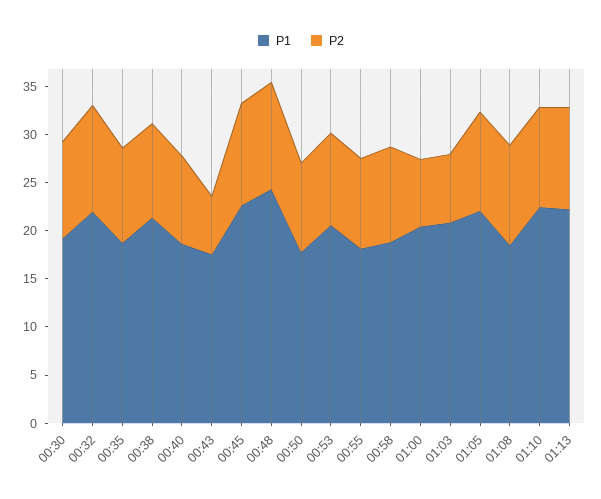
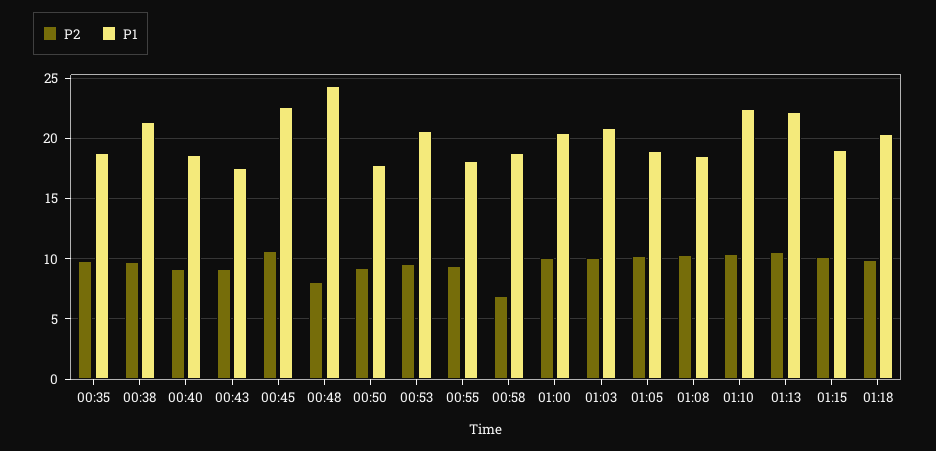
P1, 00:30: 19 -> none
P2, 00:30: 10 -> none
P1, 00:32: 22 -> none
P2, 00:32: 11 -> none
P2, 00:43: 6 -> 9
P2, 00:48: 11 -> 8
P2, 00:58: 10 -> 7
P2, 01:00: 7 -> 10
P2, 01:03: 7 -> 10
P1, 01:05: 22 -> 19
P2, 01:15: none -> 10
P1, 01:15: none -> 19
P2, 01:18: none -> 10
P1, 01:18: none -> 20.5

